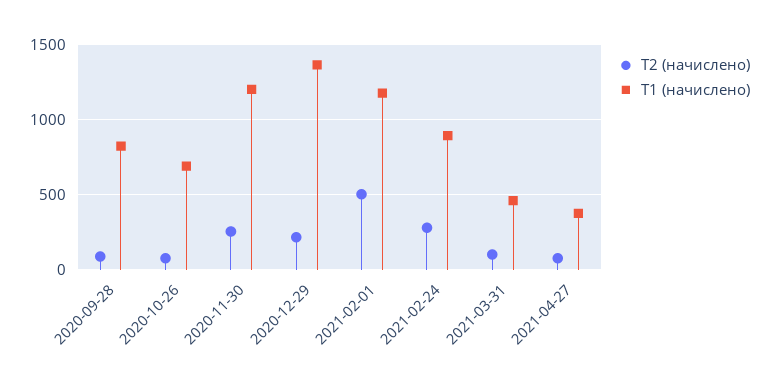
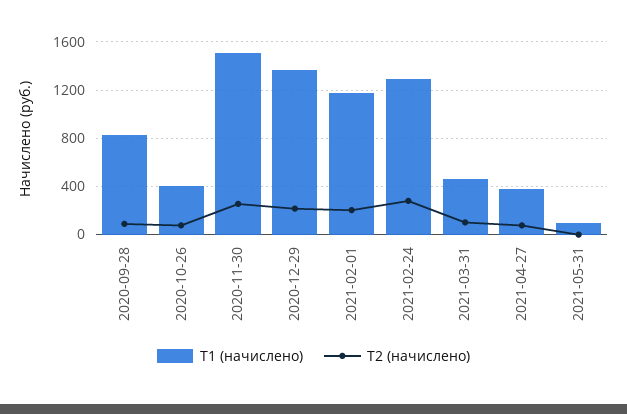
T1 (начислено), 2020-10-26: 700 -> 400
T1 (начислено), 2020-11-30: 1200 -> 1500
T2 (начислено), 2021-02-01: 500 -> 200
T1 (начислено), 2021-02-24: 900 -> 1300
T1 (начислено), 2021-05-31: none -> 100
T2 (начислено), 2021-05-31: none -> 0

